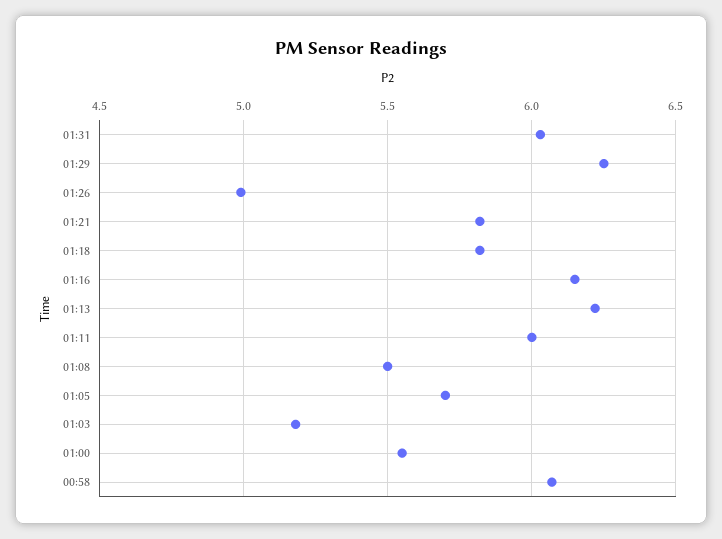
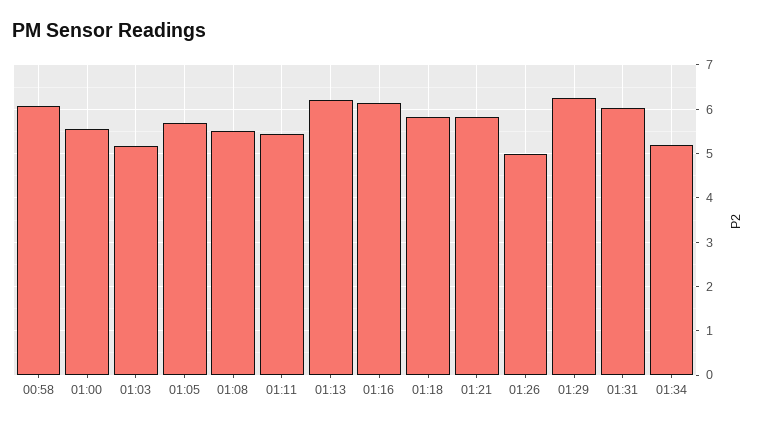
01:11: 6 -> 5.4
01:34: none -> 5.2

